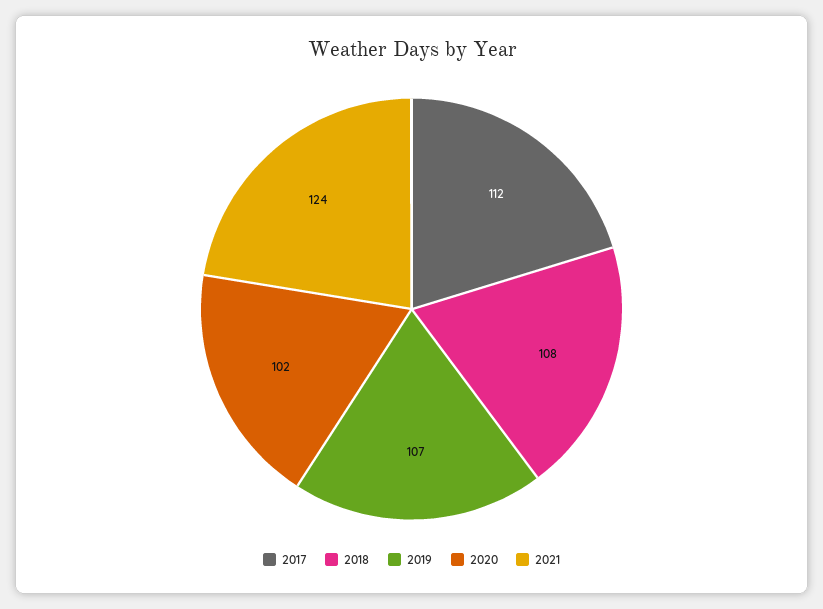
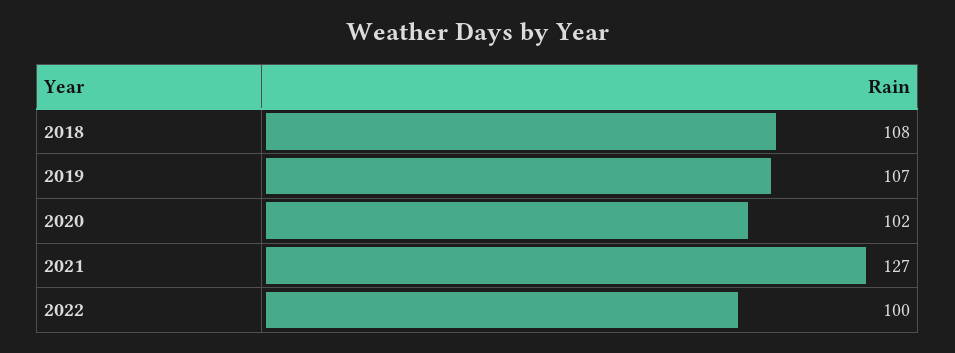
2017: 112 -> none
2021: 124 -> 127
2022: none -> 100

